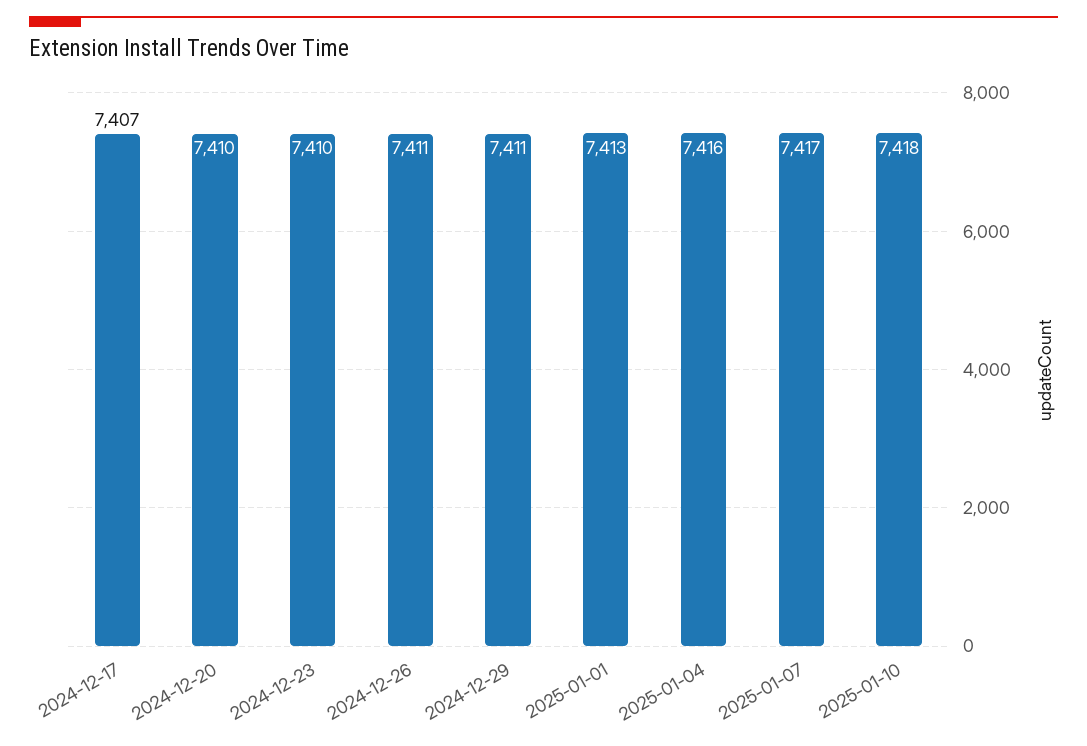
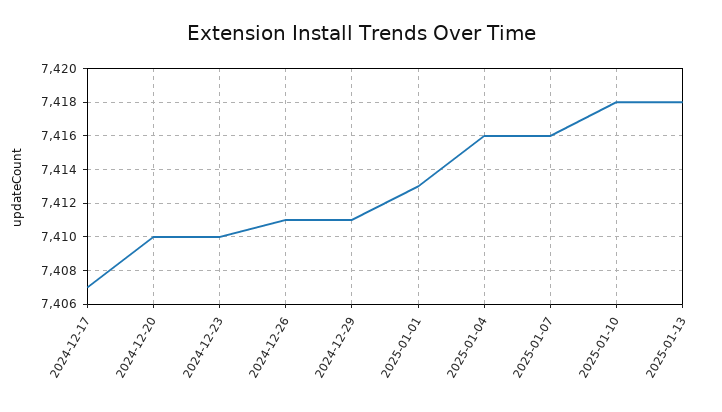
2025-01-07: 7417 -> 7416
2025-01-13: none -> 7418

